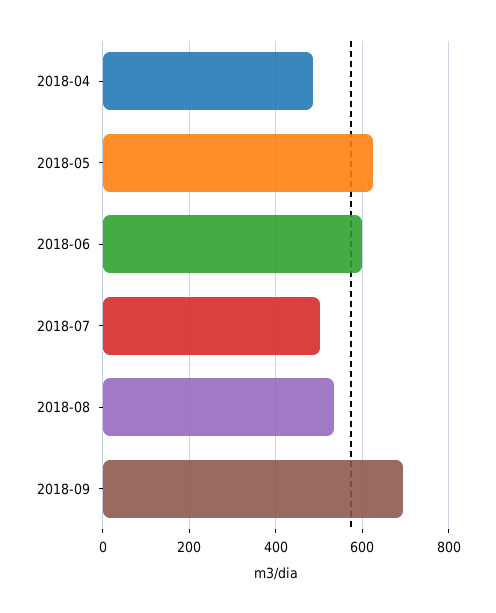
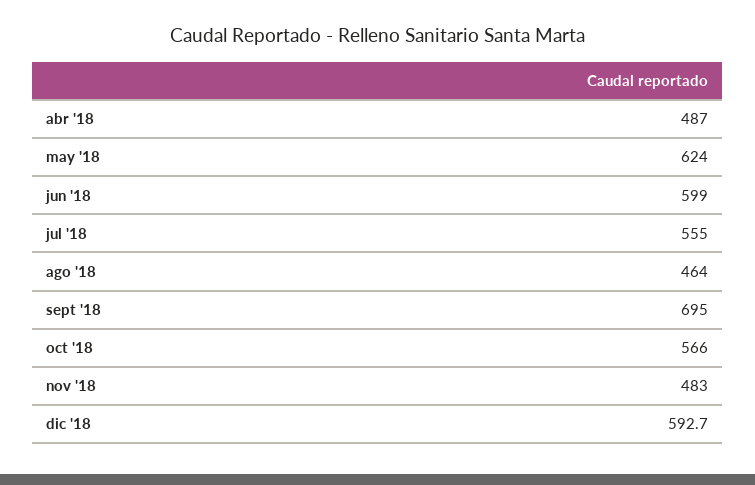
2018-07: 500 -> 555
2018-08: 540 -> 464
oct '18: none -> 566
nov '18: none -> 483
dic '18: none -> 592.7

